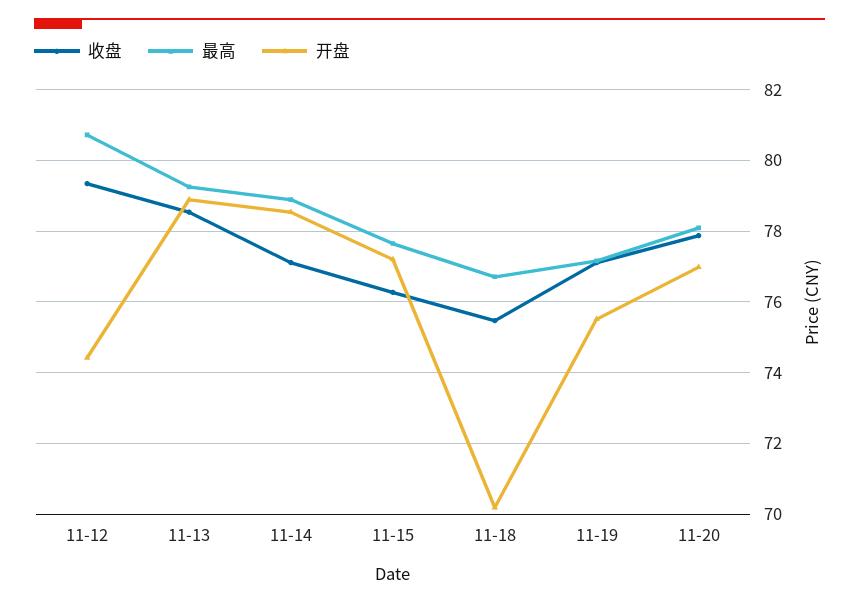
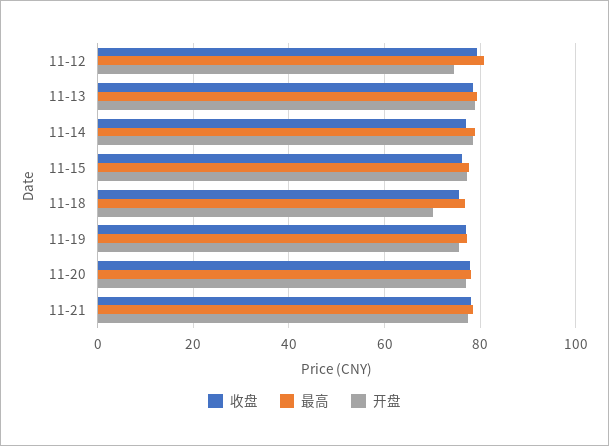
收盘, 11-21: none -> 78
最高, 11-21: none -> 78
开盘, 11-21: none -> 78

